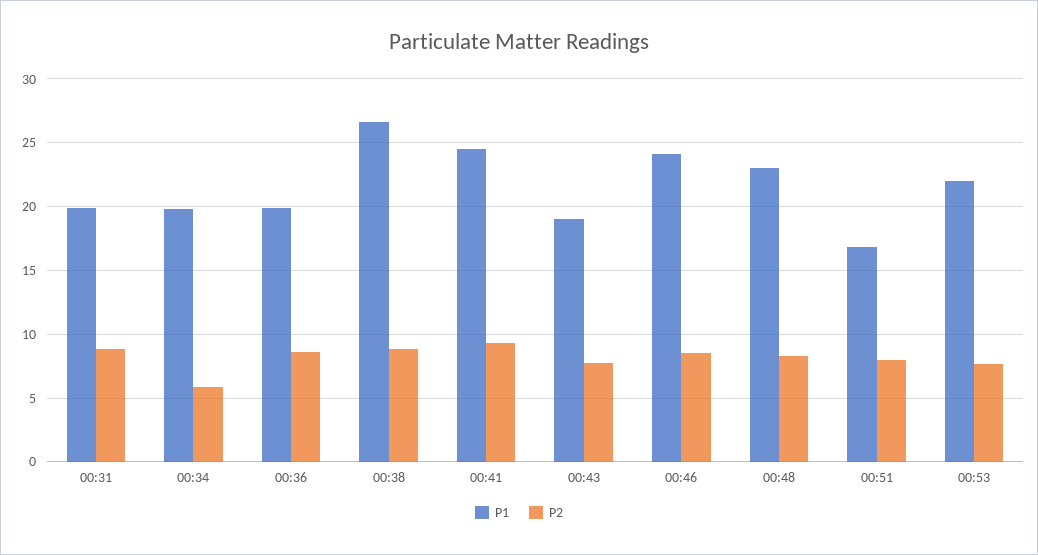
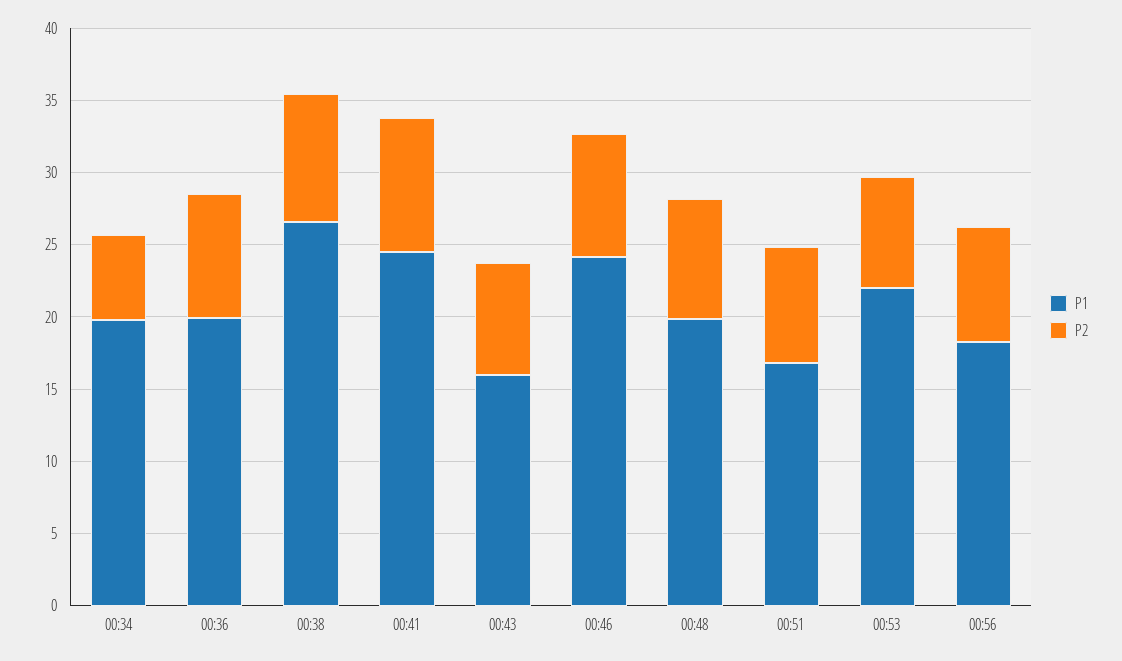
P1, 00:31: 20 -> none
P2, 00:31: 9 -> none
P1, 00:43: 19 -> 16
P1, 00:48: 23 -> 20
P1, 00:56: none -> 18
P2, 00:56: none -> 8

